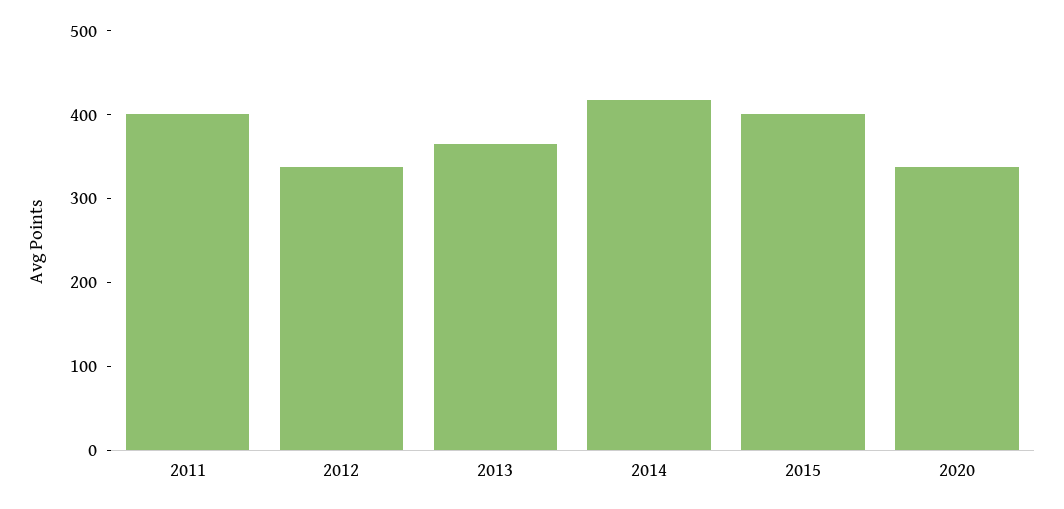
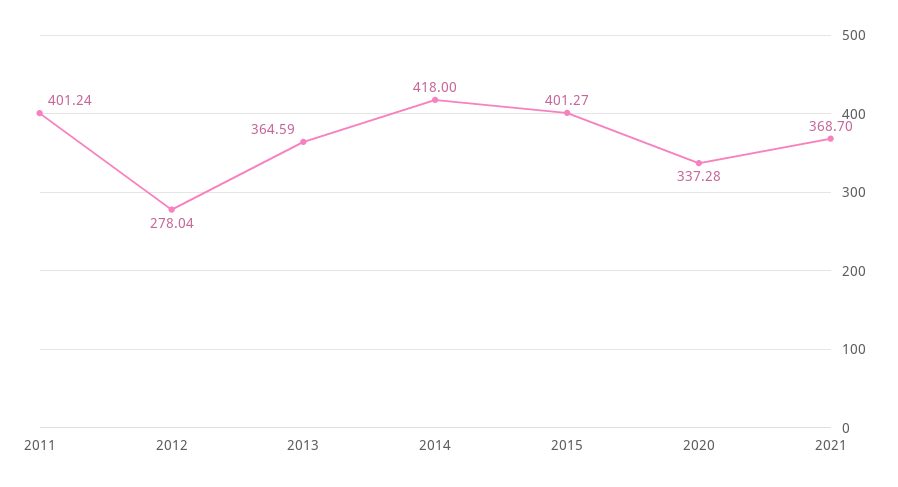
2012: 340 -> 278.04
2021: none -> 368.7

